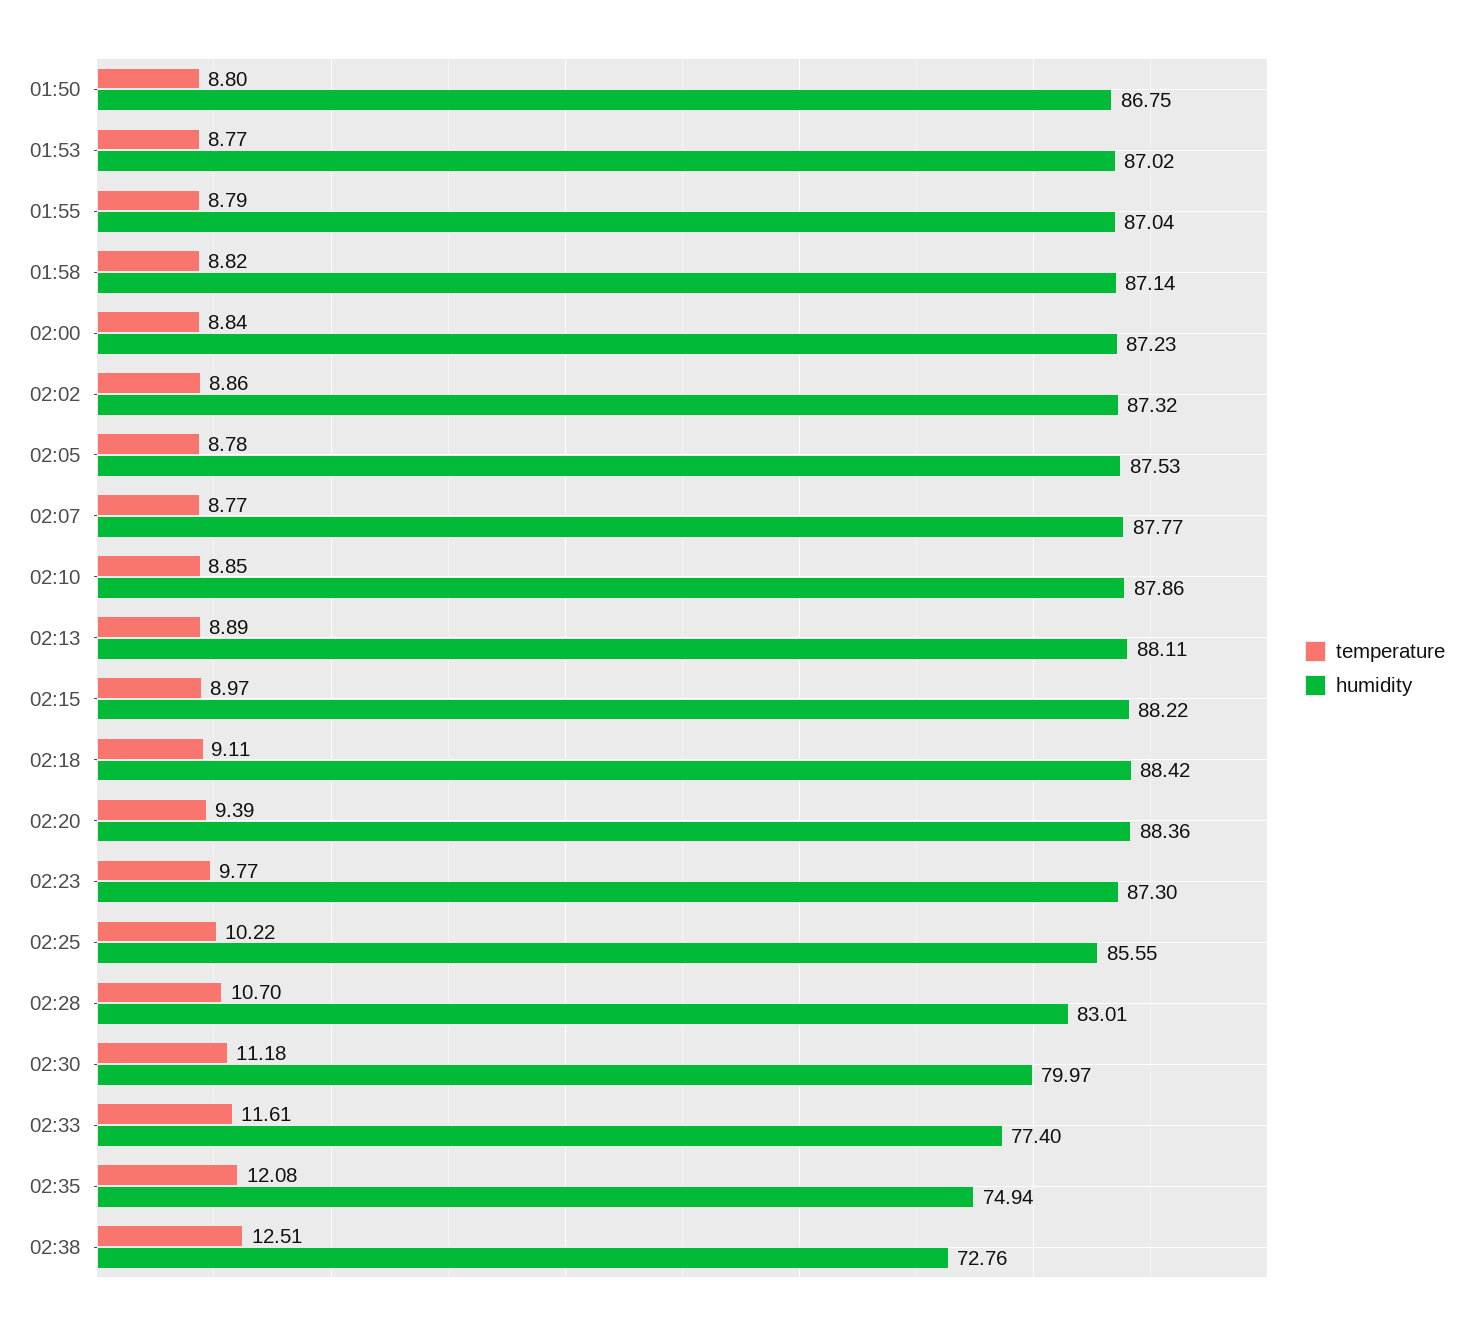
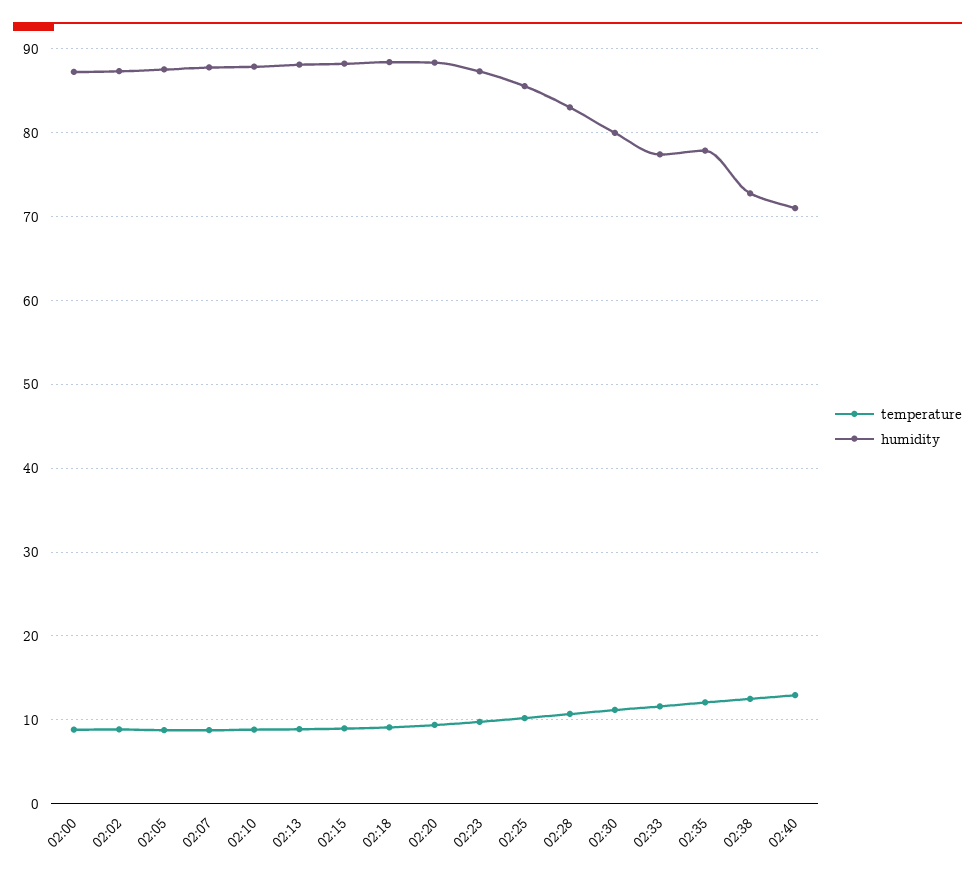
temperature, 01:50: 8.8 -> none
humidity, 01:50: 86.75 -> none
temperature, 01:53: 8.77 -> none
humidity, 01:53: 87.02 -> none
temperature, 01:55: 8.79 -> none
humidity, 01:55: 87.04 -> none
temperature, 01:58: 8.82 -> none
humidity, 01:58: 87.14 -> none
humidity, 02:35: 74.94 -> 78
temperature, 02:40: none -> 13
humidity, 02:40: none -> 71

